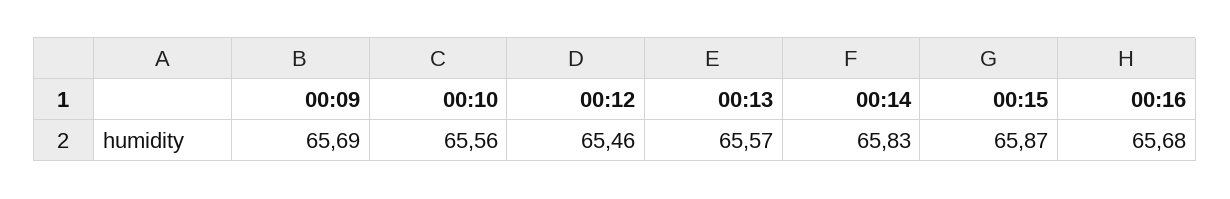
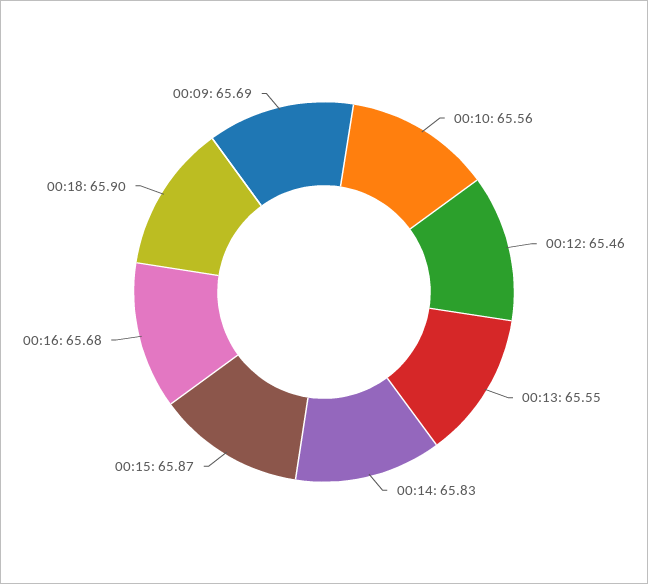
00:13: 65.57 -> 65.55
00:18: none -> 65.9

